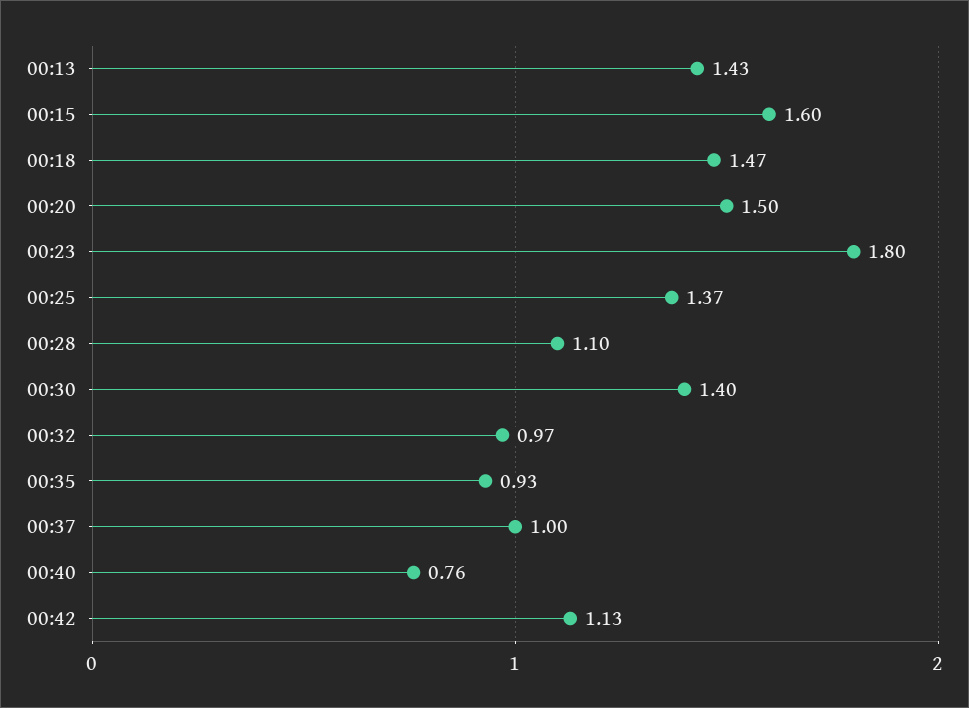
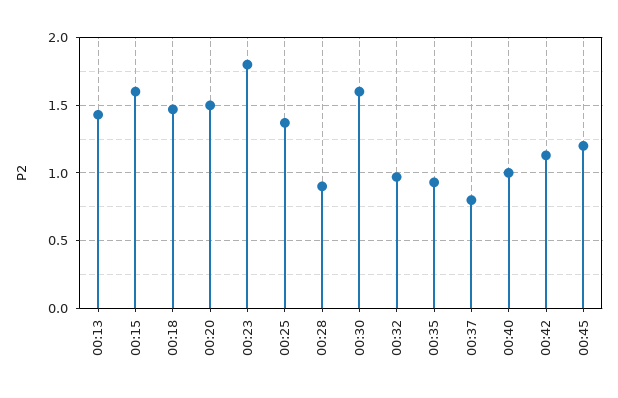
00:28: 1.1 -> 0.9
00:30: 1.4 -> 1.6
00:37: 1 -> 0.8
00:40: 0.76 -> 1
00:45: none -> 1.2

